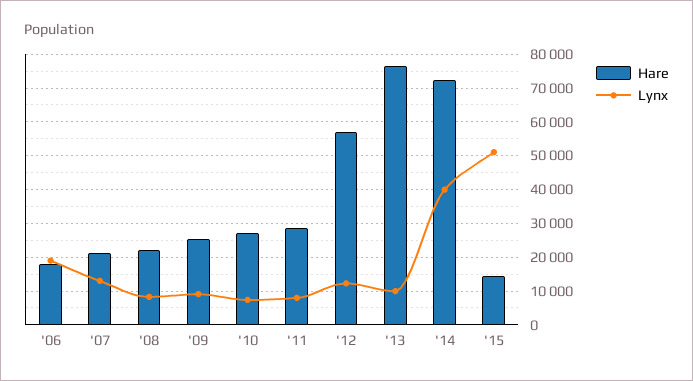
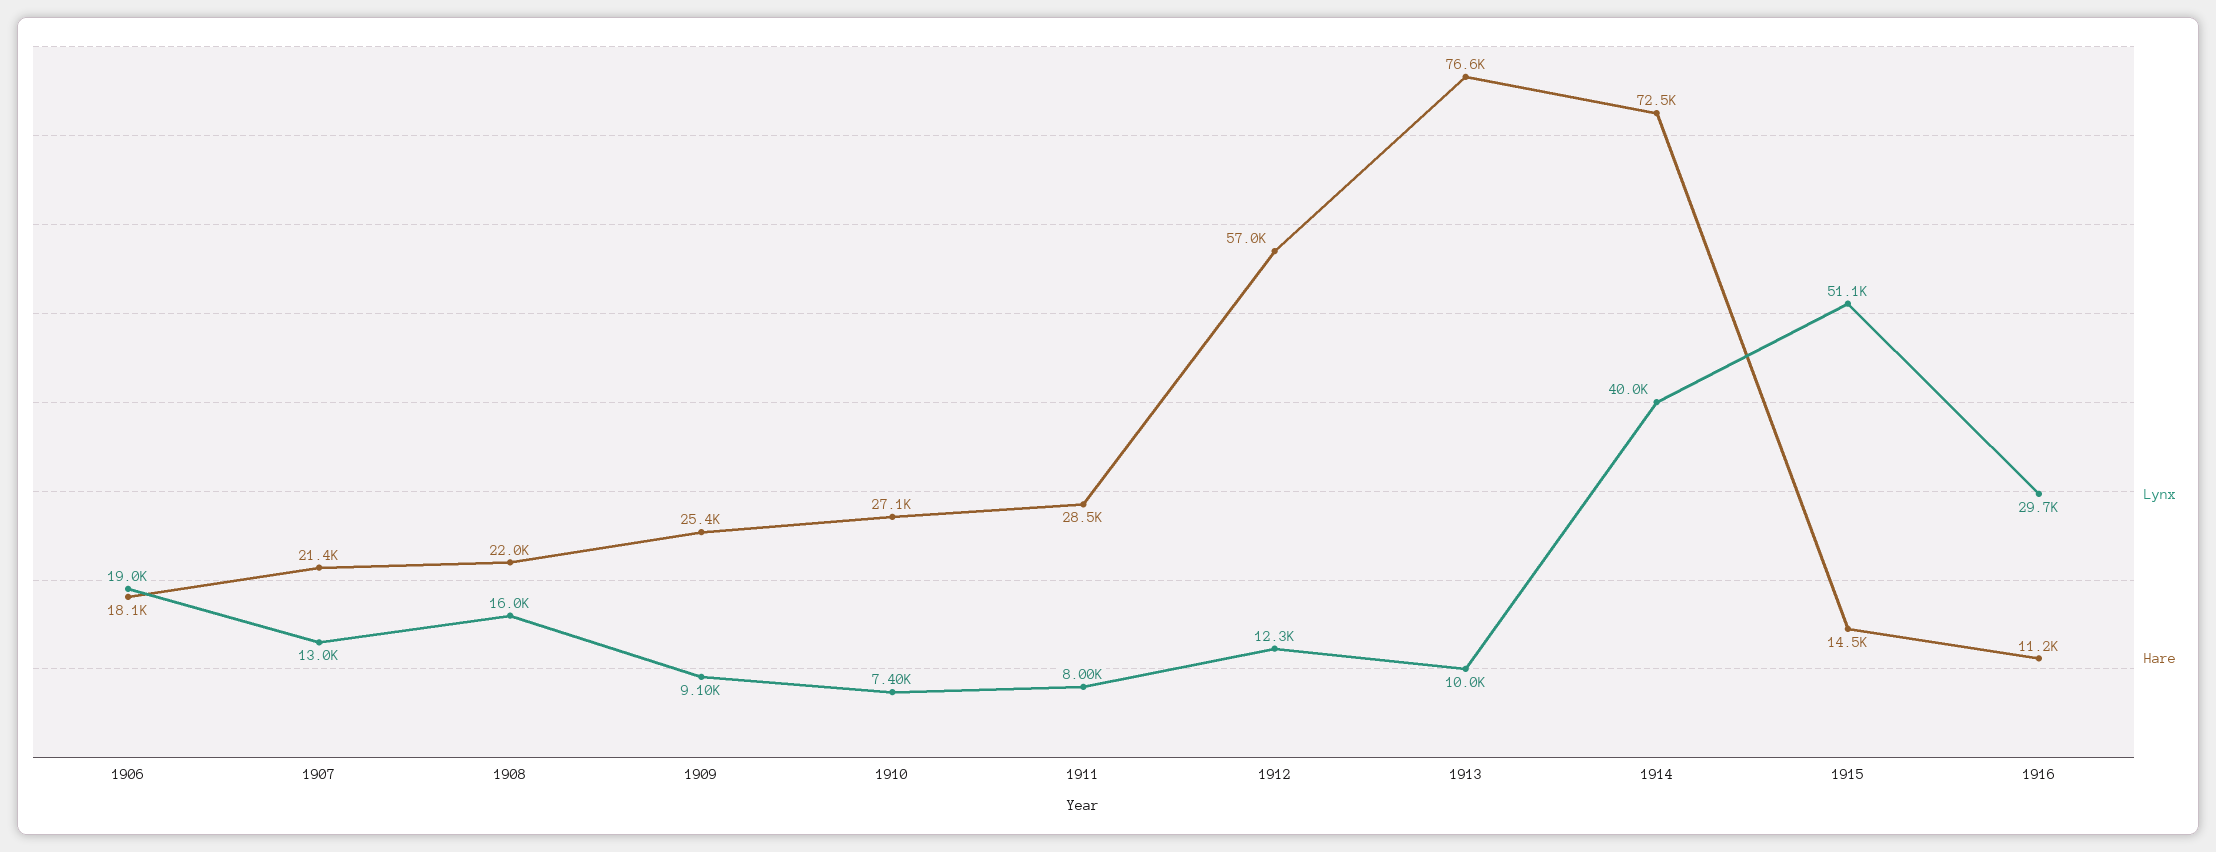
Lynx, '08: 8000 -> 16000
Lynx, 1916: none -> 29700
Hare, 1916: none -> 11200

